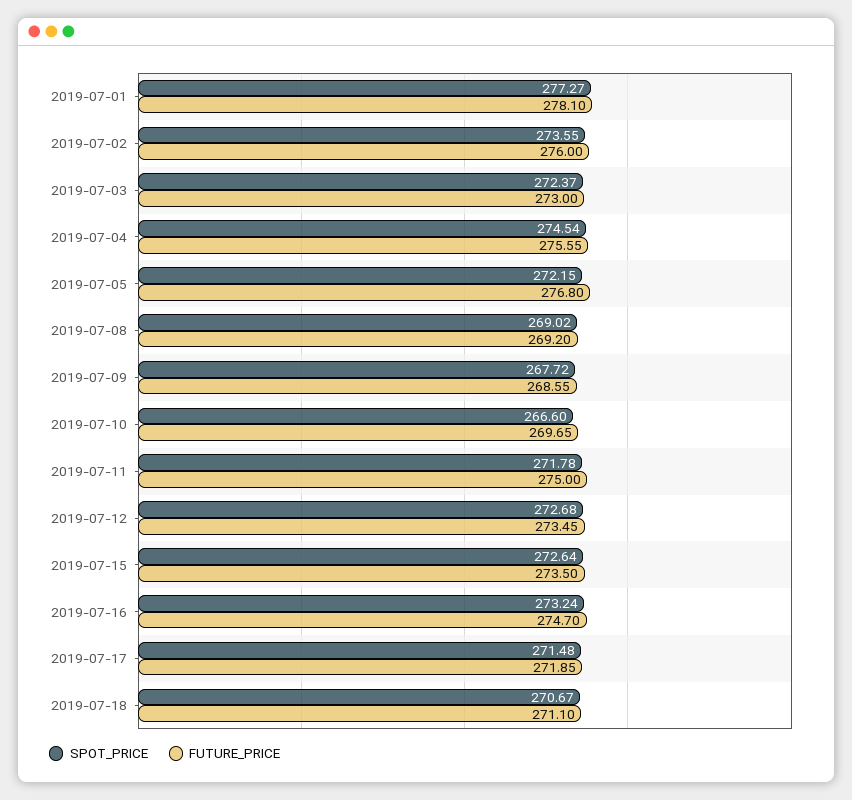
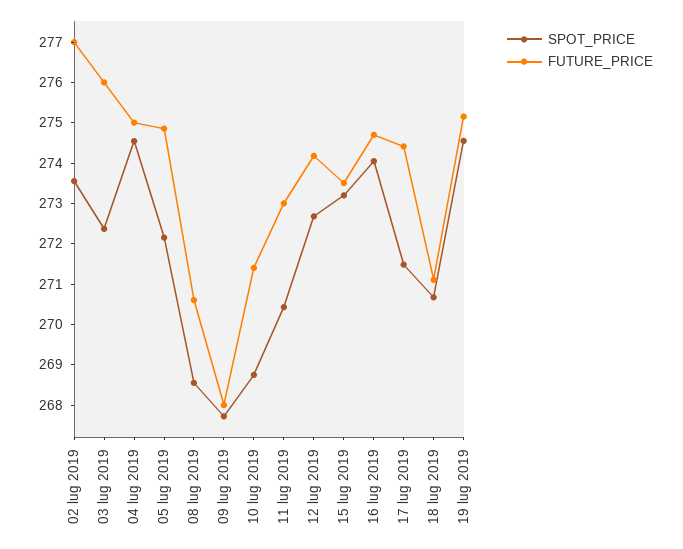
SPOT_PRICE, 2019-07-01: 277.27 -> none
FUTURE_PRICE, 2019-07-01: 278.1 -> none
FUTURE_PRICE, 2019-07-02: 276 -> 277
FUTURE_PRICE, 2019-07-03: 273 -> 276
FUTURE_PRICE, 2019-07-04: 275.55 -> 275
FUTURE_PRICE, 2019-07-05: 276.8 -> 274.8
SPOT_PRICE, 2019-07-08: 269.02 -> 268.6
FUTURE_PRICE, 2019-07-08: 269.2 -> 270.6
FUTURE_PRICE, 2019-07-09: 268.55 -> 268
SPOT_PRICE, 2019-07-10: 266.6 -> 268.8
FUTURE_PRICE, 2019-07-10: 269.65 -> 271.4
SPOT_PRICE, 2019-07-11: 271.78 -> 270.4
FUTURE_PRICE, 2019-07-11: 275 -> 273
FUTURE_PRICE, 2019-07-12: 273.45 -> 274.2
SPOT_PRICE, 2019-07-15: 272.64 -> 273.2
SPOT_PRICE, 2019-07-16: 273.24 -> 274
FUTURE_PRICE, 2019-07-17: 271.85 -> 274.4
SPOT_PRICE, 19 lug 2019: none -> 274.6
FUTURE_PRICE, 19 lug 2019: none -> 275.2

